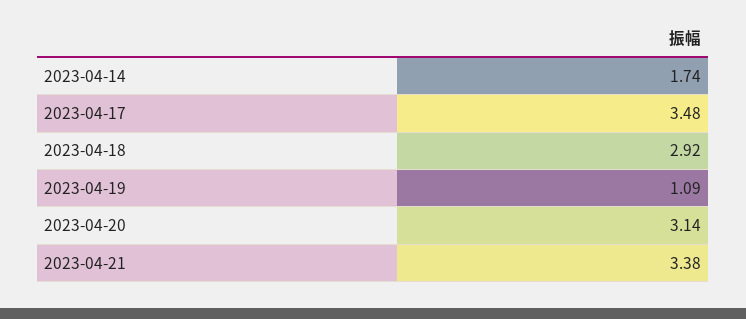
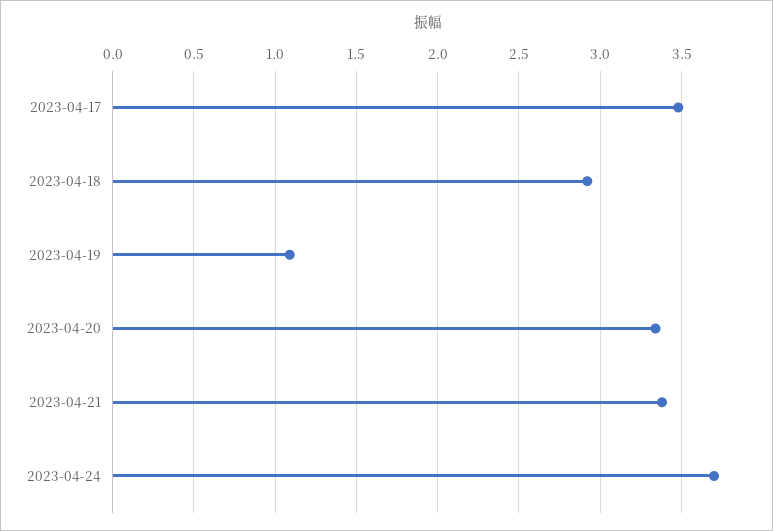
2023-04-14: 1.74 -> none
2023-04-20: 3.14 -> 3.35
2023-04-24: none -> 3.7

